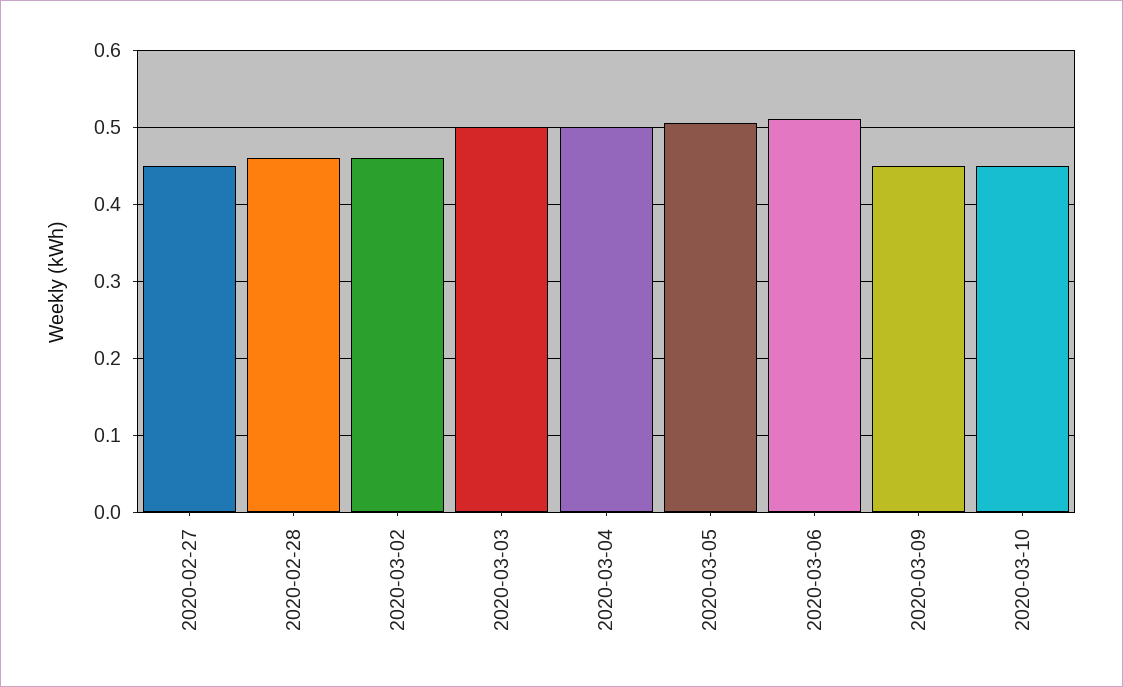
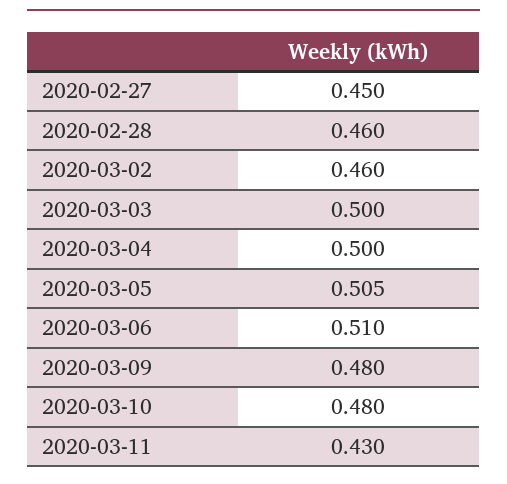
2020-03-09: 0.45 -> 0.48
2020-03-10: 0.45 -> 0.48
2020-03-11: none -> 0.43

